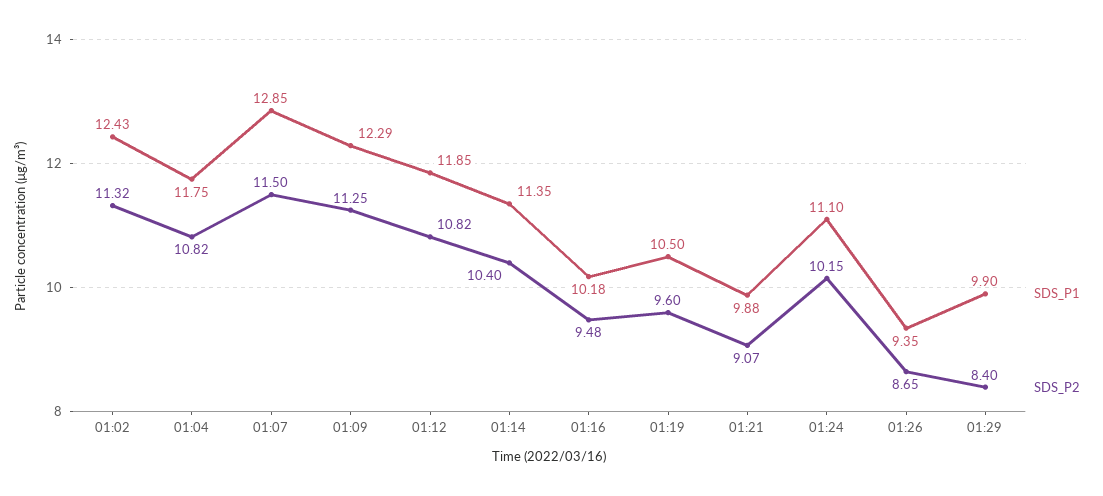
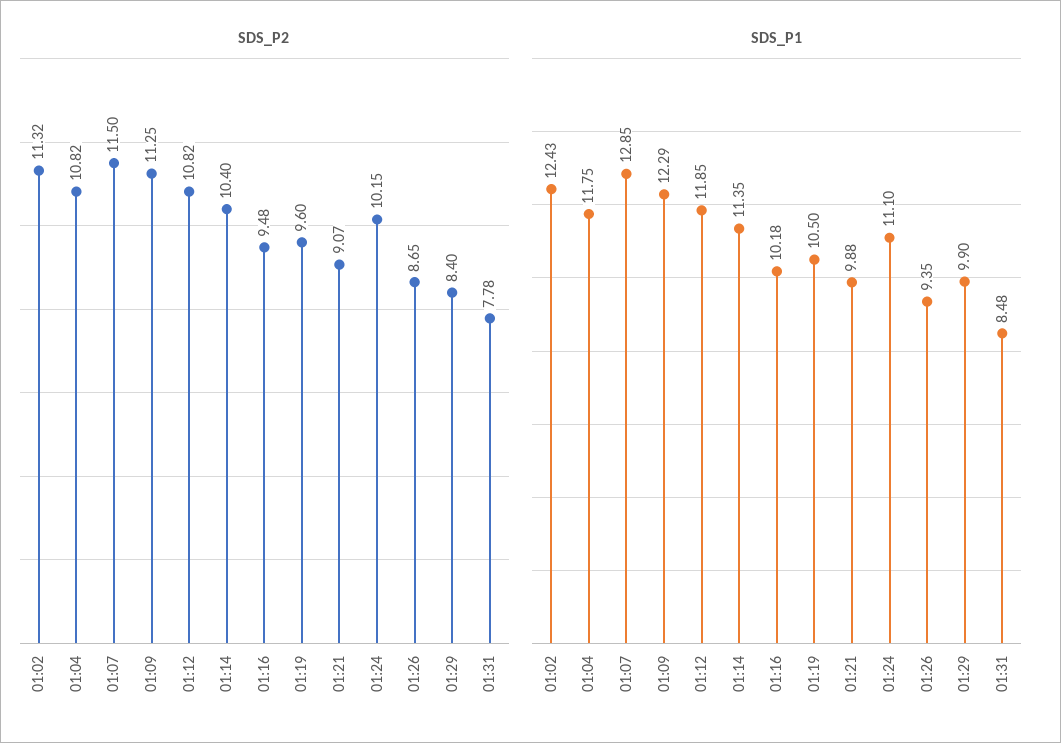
SDS_P2, 01:31: none -> 7.78
SDS_P1, 01:31: none -> 8.48

